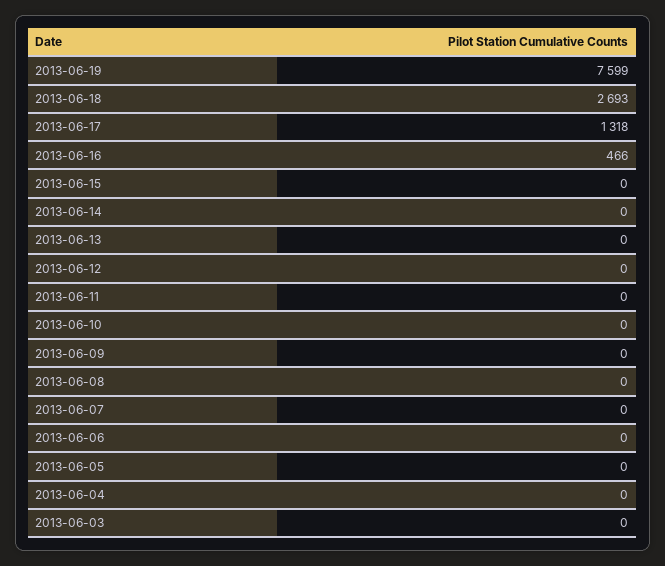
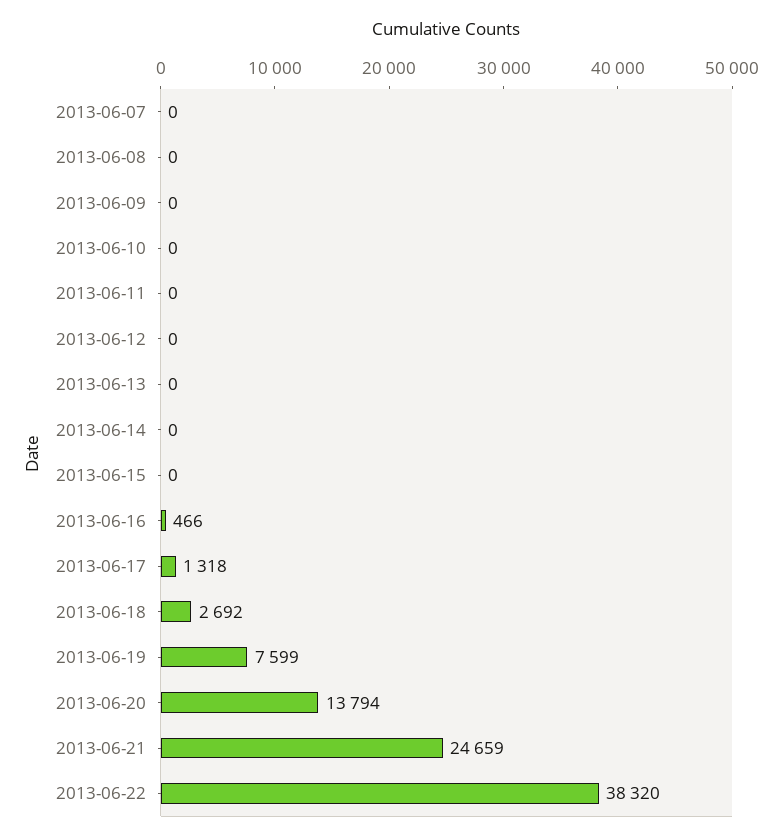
2013-06-18: 2693 -> 2692
2013-06-06: 0 -> none
2013-06-05: 0 -> none
2013-06-04: 0 -> none
2013-06-03: 0 -> none
2013-06-20: none -> 13794
2013-06-21: none -> 24659
2013-06-22: none -> 38320

